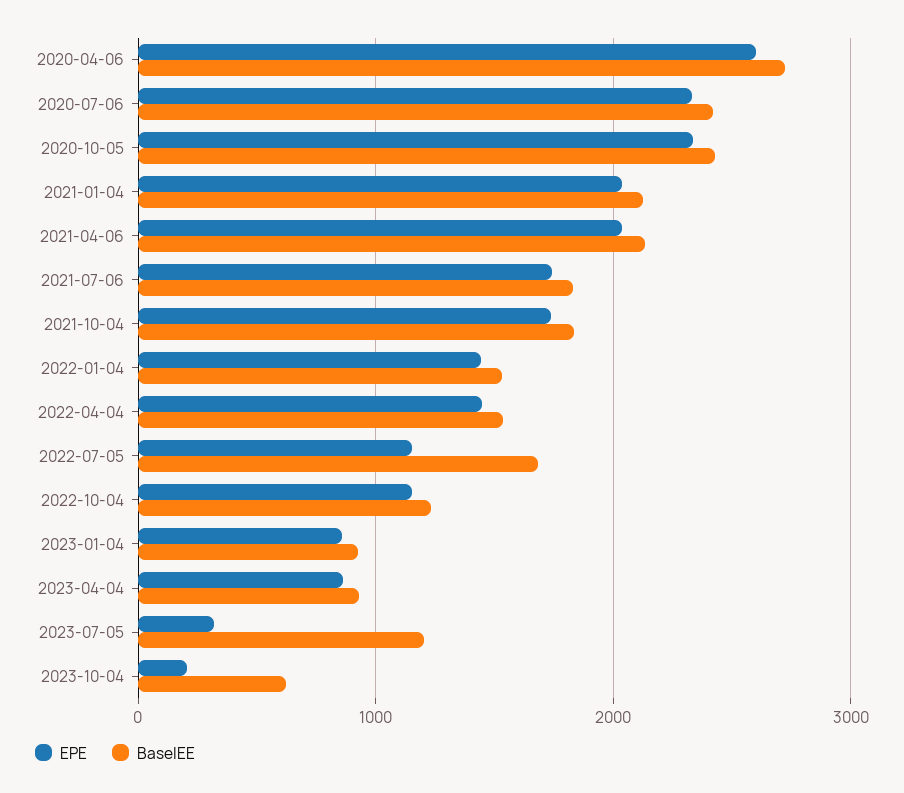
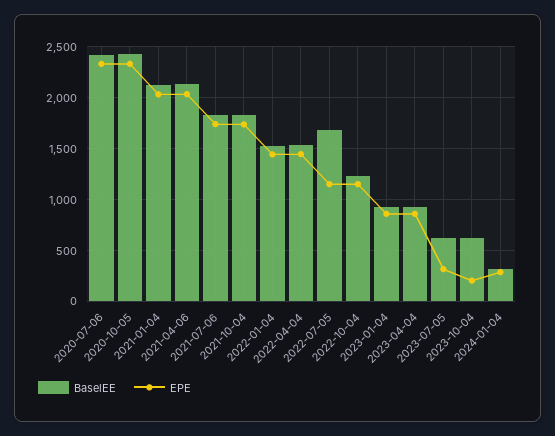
EPE, 2020-04-06: 2600 -> none
BaselEE, 2020-04-06: 2700 -> none
BaselEE, 2023-07-05: 1200 -> 600
BaselEE, 2024-01-04: none -> 300
EPE, 2024-01-04: none -> 300

